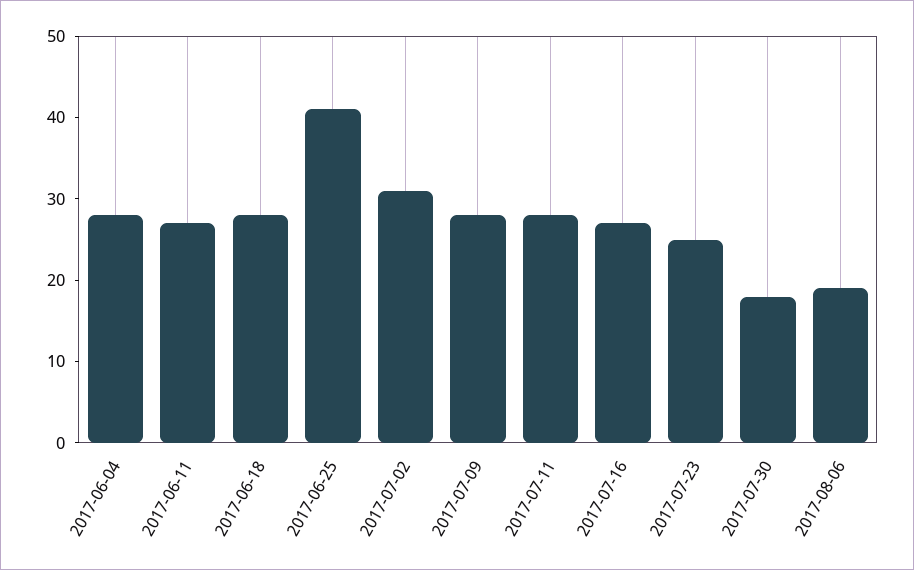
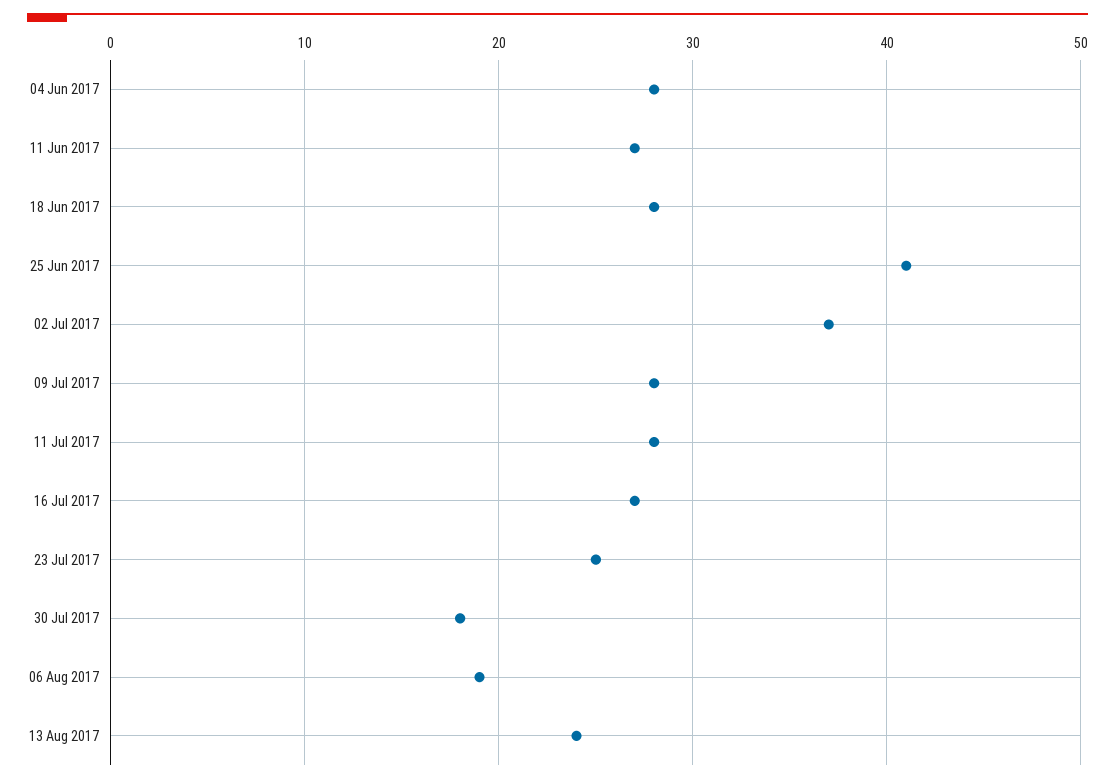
2017-07-02: 31 -> 37
13 Aug 2017: none -> 24

